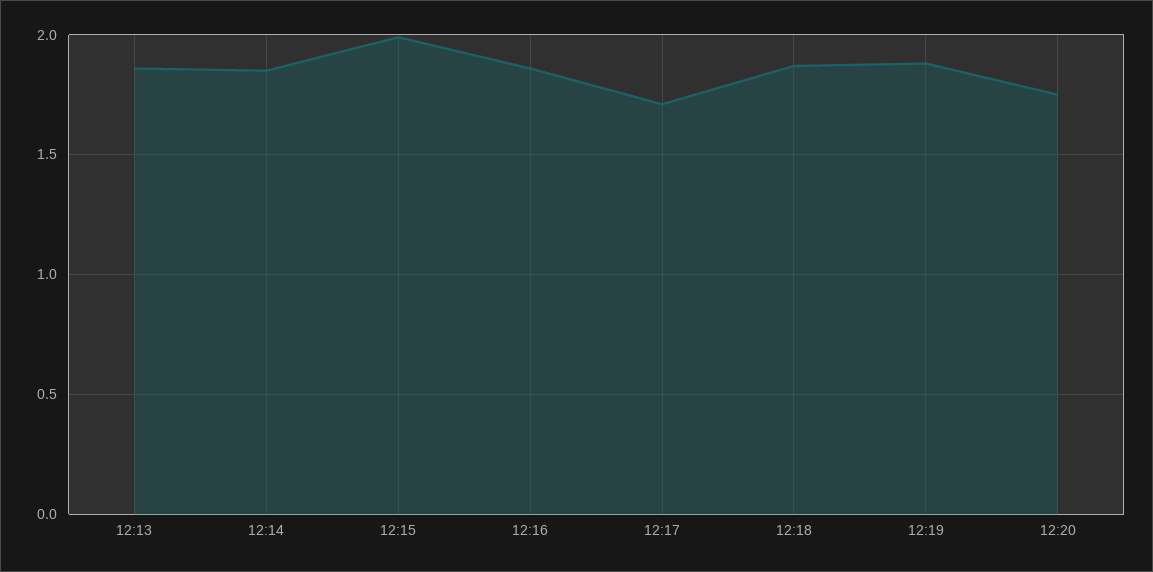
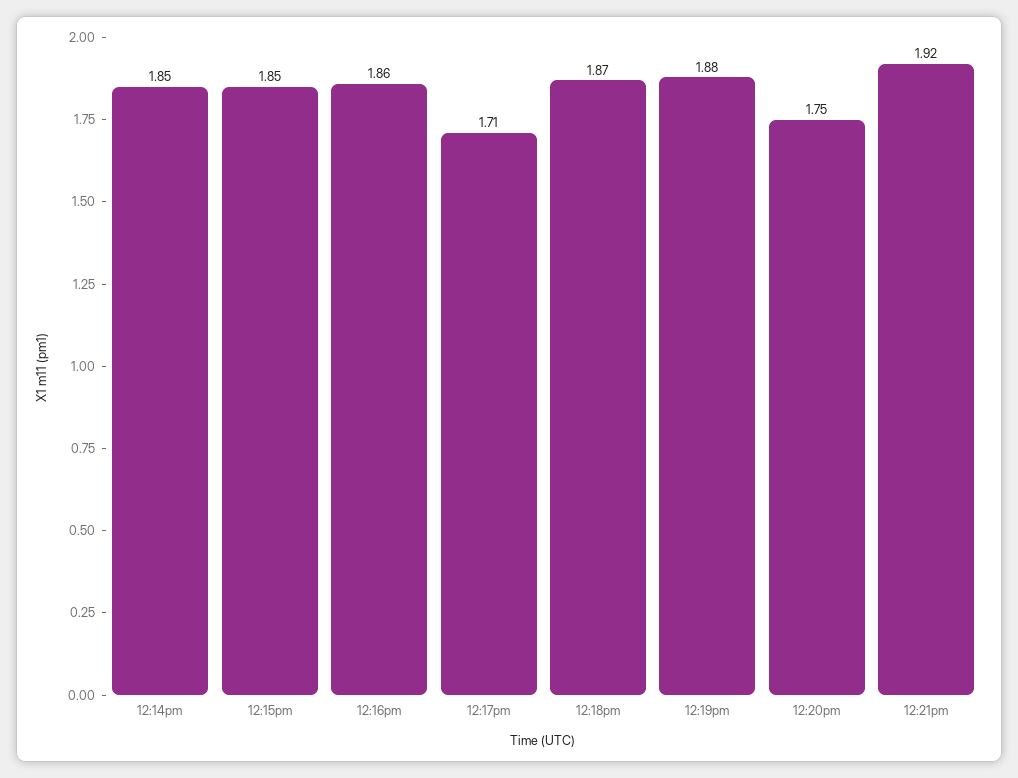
12:13: 1.85 -> none
12:15: 2 -> 1.85
12:21pm: none -> 1.92

